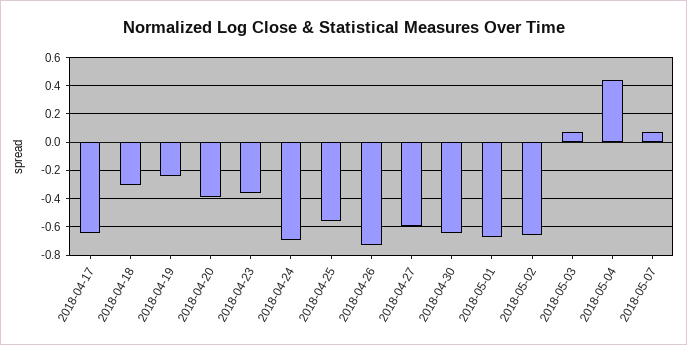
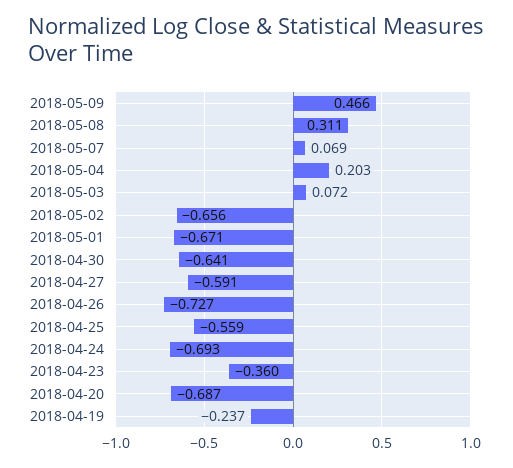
2018-04-17: -0.65 -> none
2018-04-18: -0.3 -> none
2018-04-20: -0.4 -> -0.687
2018-05-04: 0.45 -> 0.203
2018-05-09: none -> 0.466
2018-05-08: none -> 0.311

